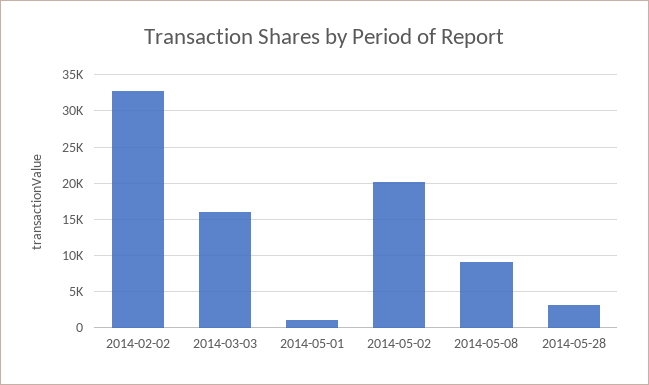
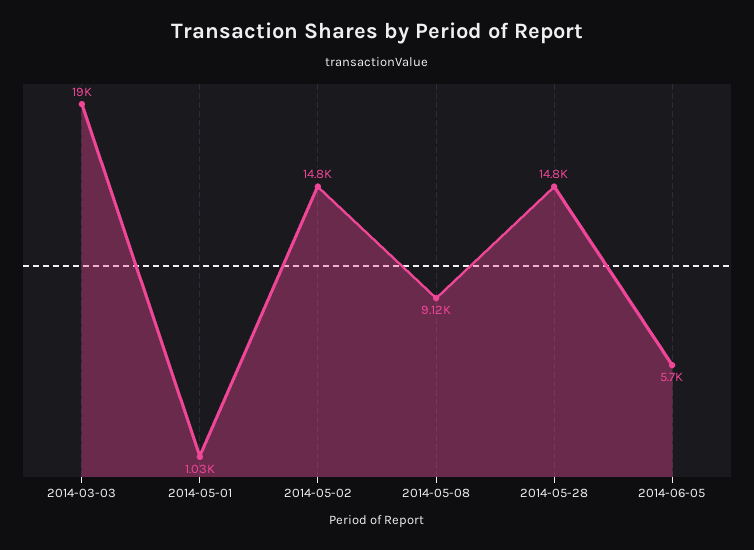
2014-02-02: 33000 -> none
2014-03-03: 16000 -> 19000
2014-05-02: 20000 -> 14800
2014-05-28: 3000 -> 14800
2014-06-05: none -> 5700

